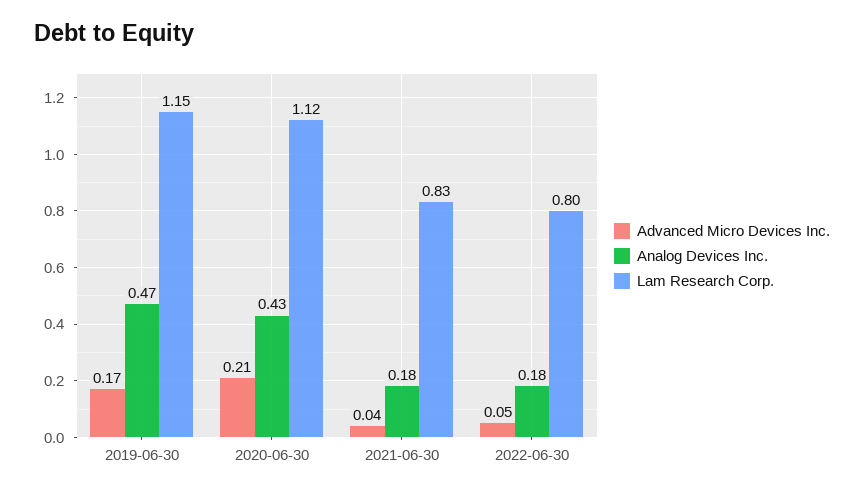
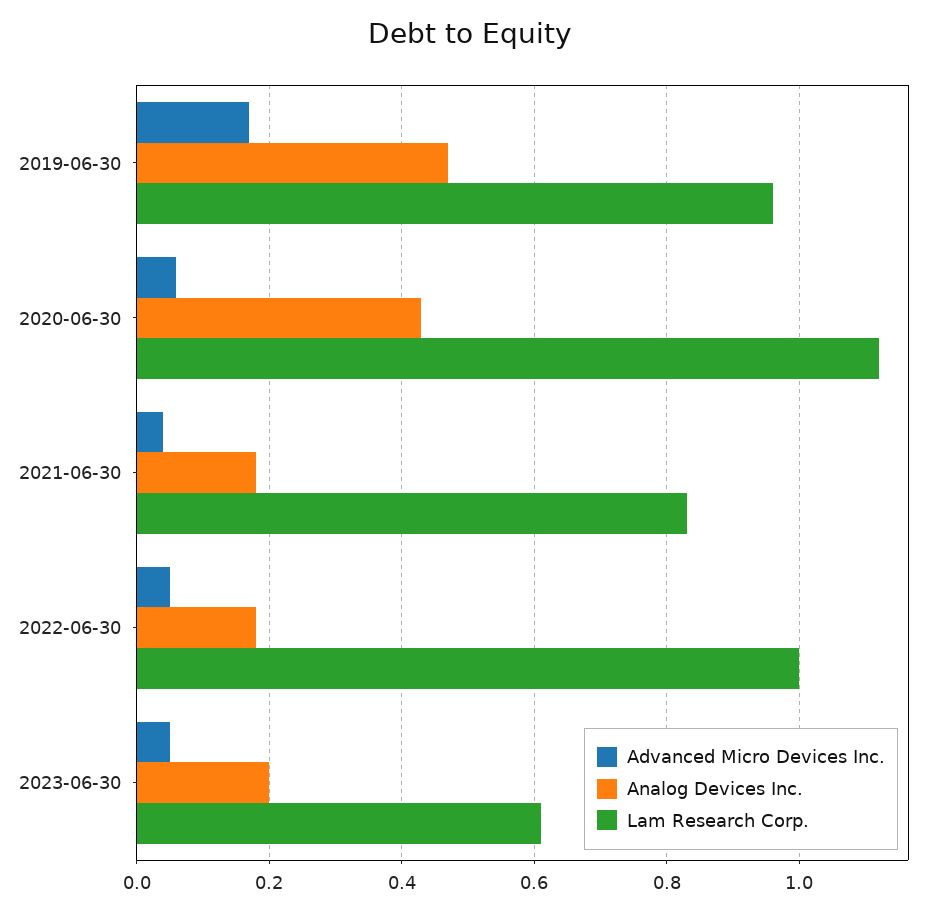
Lam Research Corp., 2019-06-30: 1.15 -> 0.95
Advanced Micro Devices Inc., 2020-06-30: 0.21 -> 0.05
Lam Research Corp., 2022-06-30: 0.8 -> 1
Advanced Micro Devices Inc., 2023-06-30: none -> 0.05
Analog Devices Inc., 2023-06-30: none -> 0.2
Lam Research Corp., 2023-06-30: none -> 0.6

